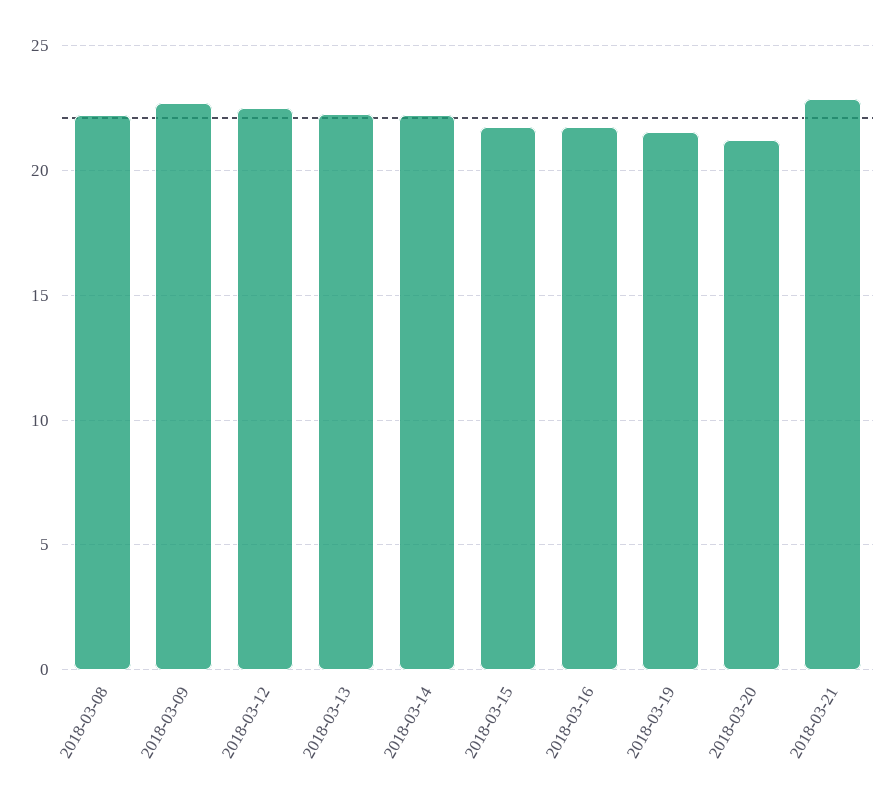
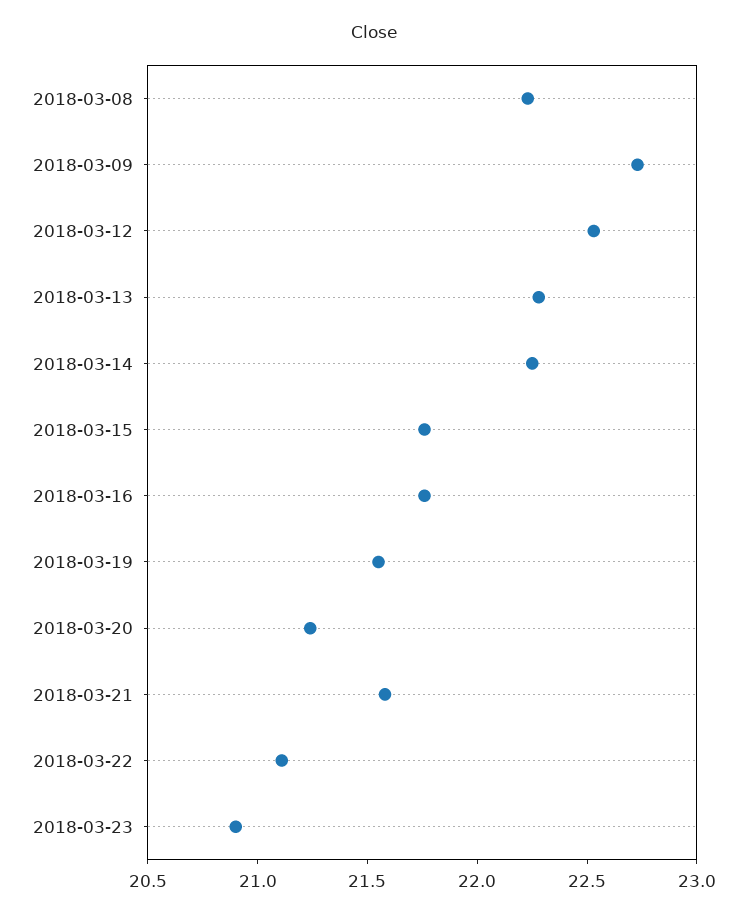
2018-03-21: 23 -> 21.6
2018-03-22: none -> 21.1
2018-03-23: none -> 20.9

